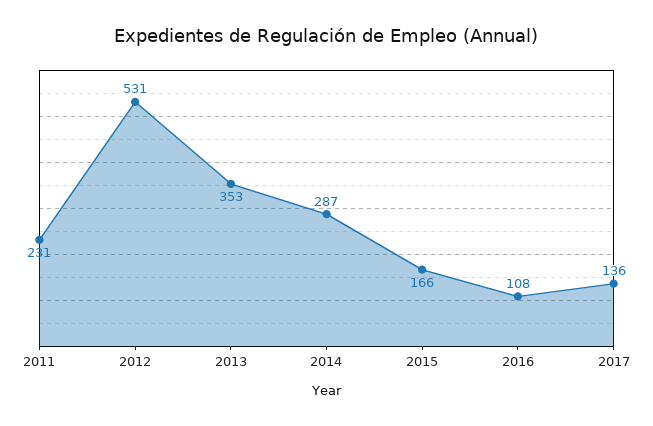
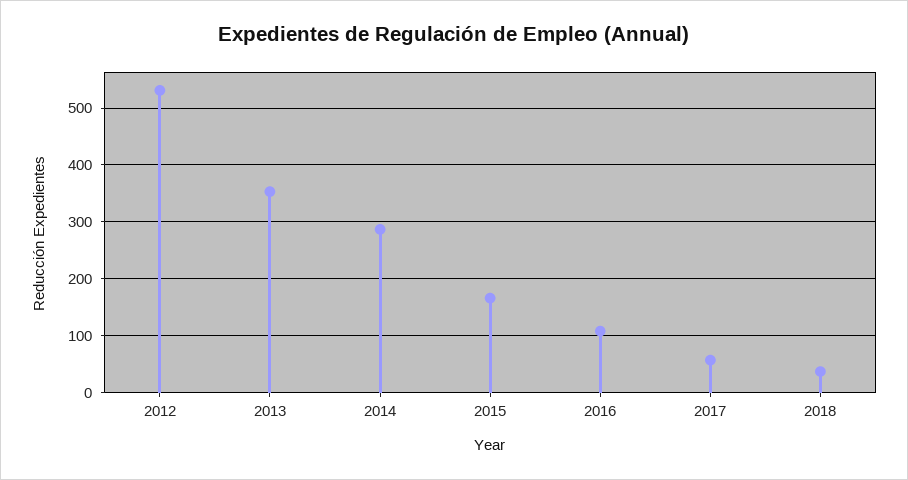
2011: 231 -> none
2017: 136 -> 60
2018: none -> 40

